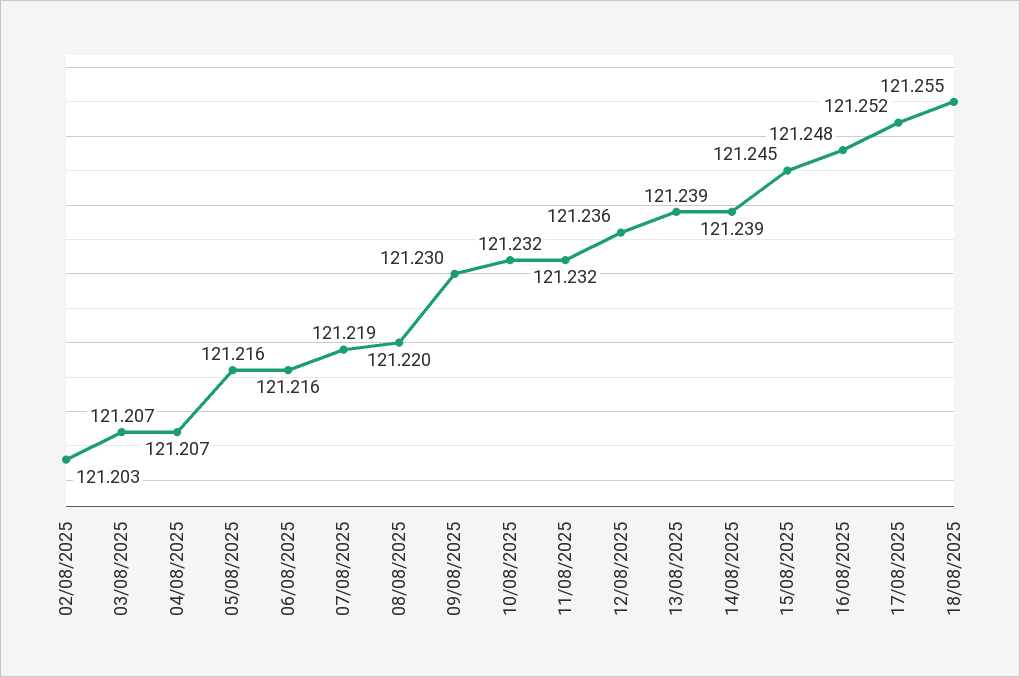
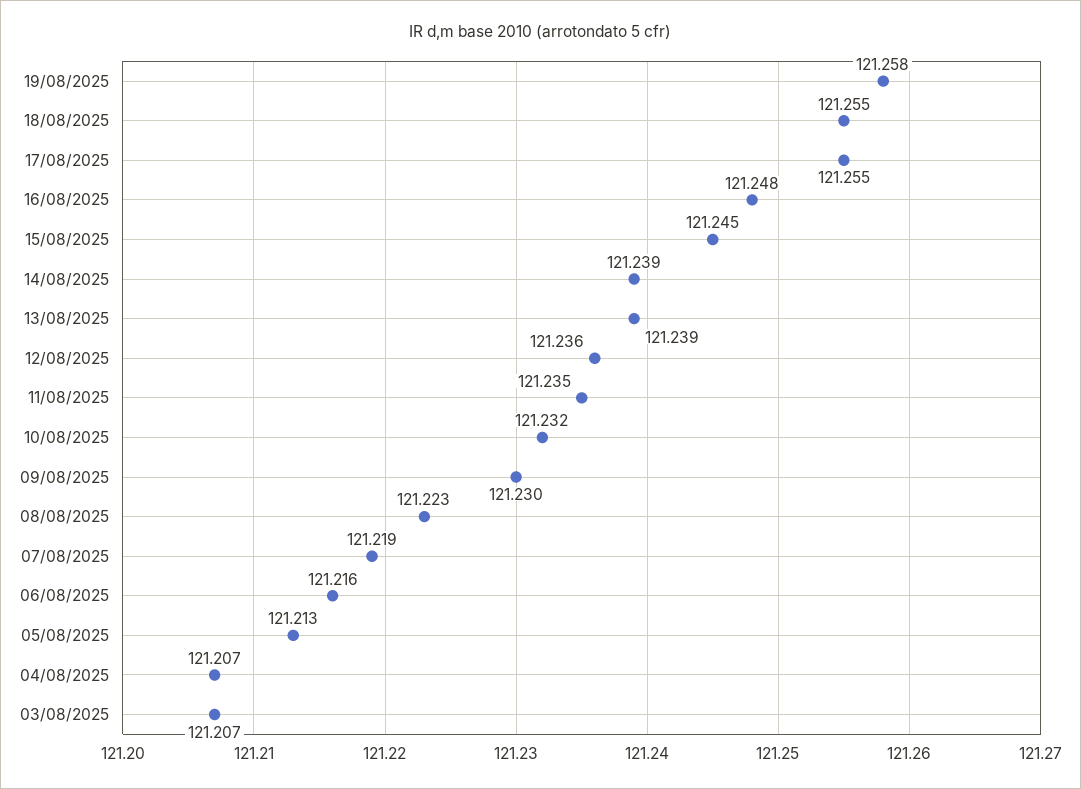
02/08/2025: 121.203 -> none
05/08/2025: 121.216 -> 121.213
08/08/2025: 121.22 -> 121.223
11/08/2025: 121.232 -> 121.235
17/08/2025: 121.252 -> 121.255
19/08/2025: none -> 121.258

